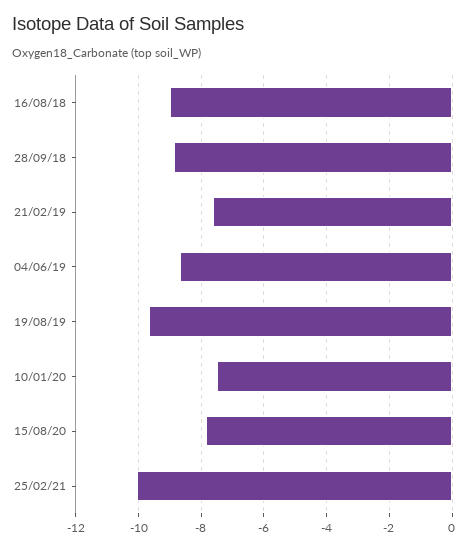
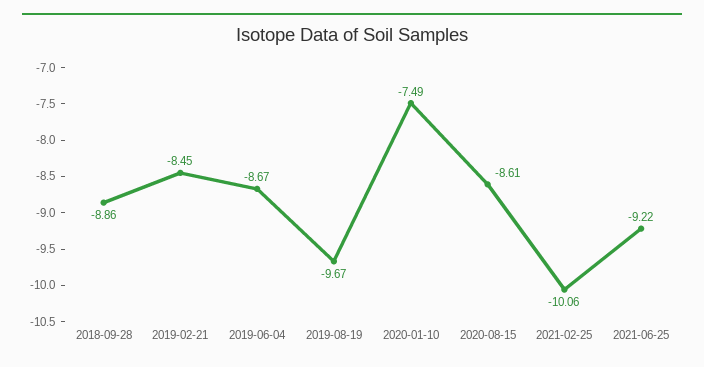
16/08/18: -9 -> none
21/02/19: -7.6 -> -8.45
15/08/20: -7.8 -> -8.61
2021-06-25: none -> -9.22

